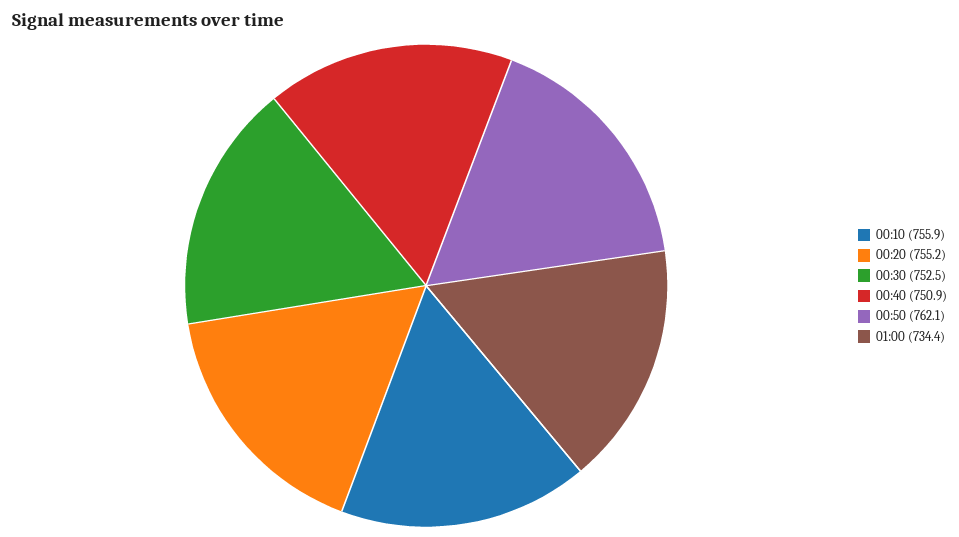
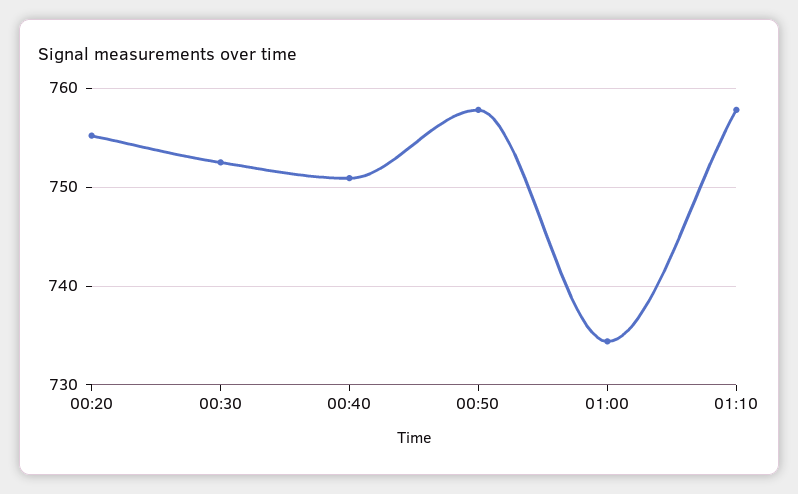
00:10: 755.9 -> none
00:50: 762.1 -> 758
01:10: none -> 758

